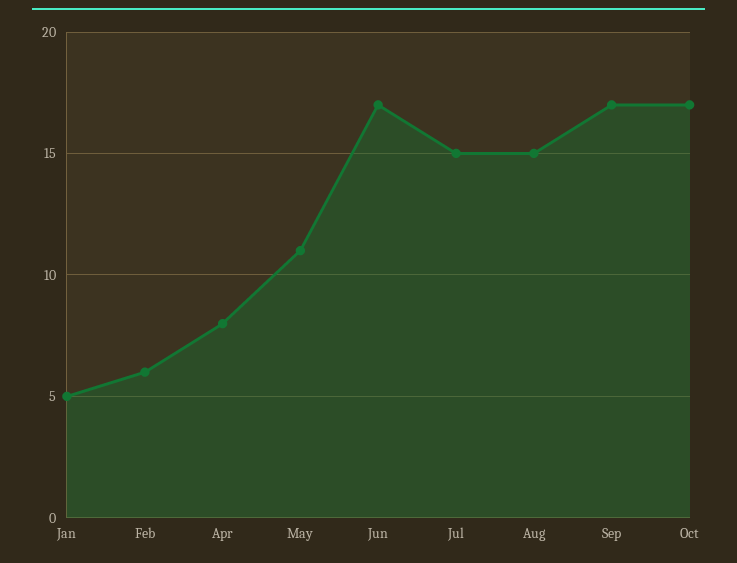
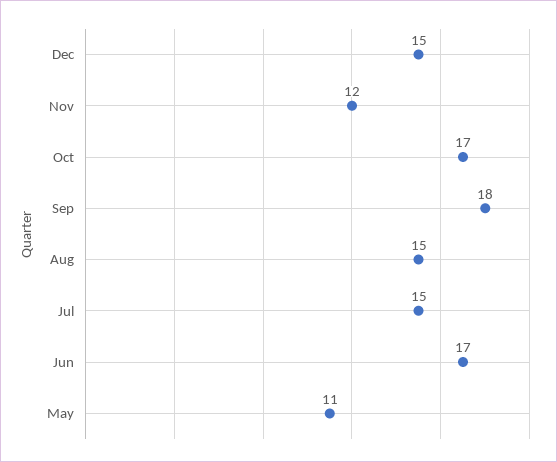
Jan: 5 -> none
Feb: 6 -> none
Apr: 8 -> none
Sep: 17 -> 18
Dec: none -> 15
Nov: none -> 12

